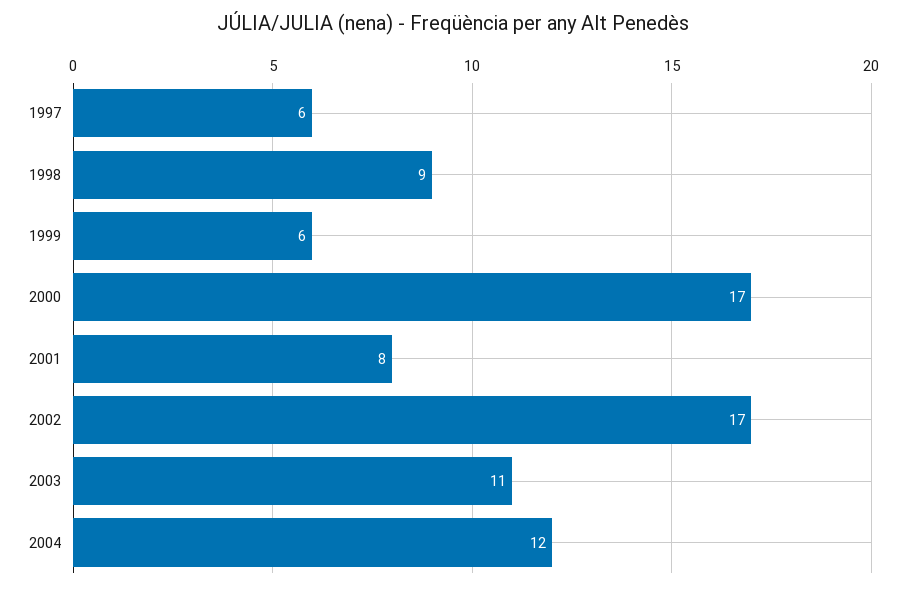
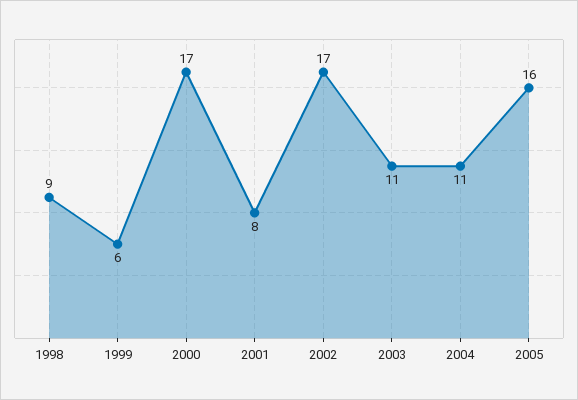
1997: 6 -> none
2004: 12 -> 11
2005: none -> 16

